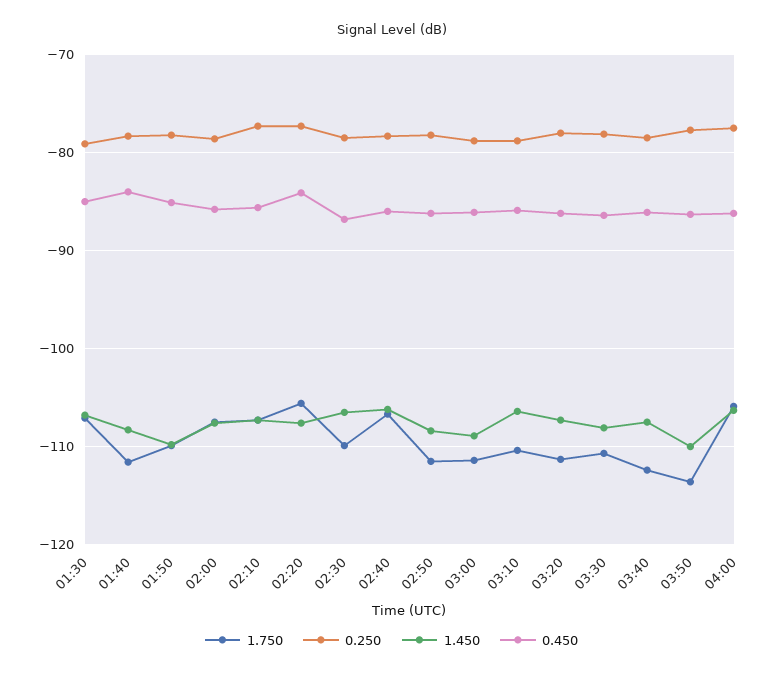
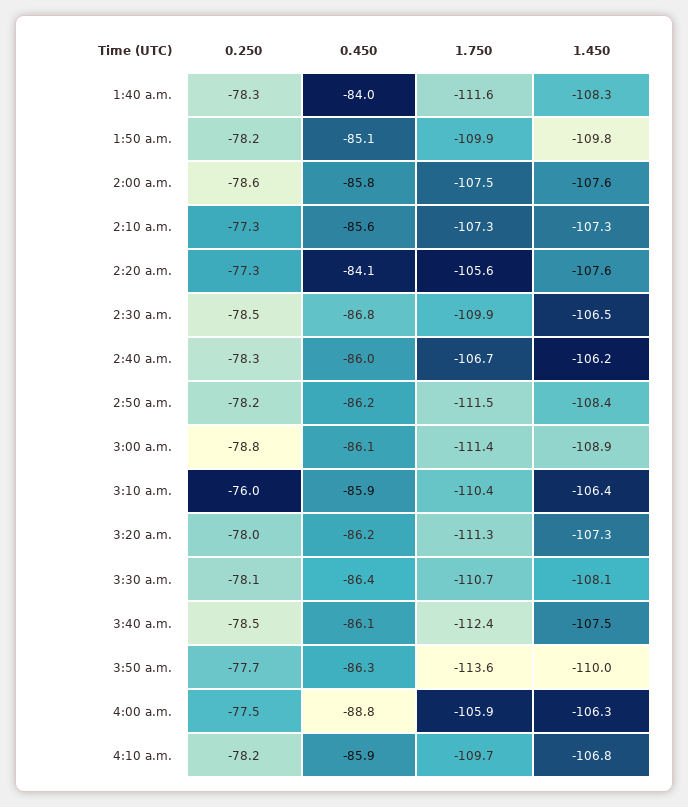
1.750, 01:30: -107 -> none
0.250, 01:30: -79 -> none
1.450, 01:30: -107 -> none
0.450, 01:30: -85 -> none
0.250, 03:10: -79 -> -76
0.450, 04:00: -86 -> -88.8
0.250, 4:10 a.m.: none -> -78.2
0.450, 4:10 a.m.: none -> -85.9
1.750, 4:10 a.m.: none -> -109.7
1.450, 4:10 a.m.: none -> -106.8

